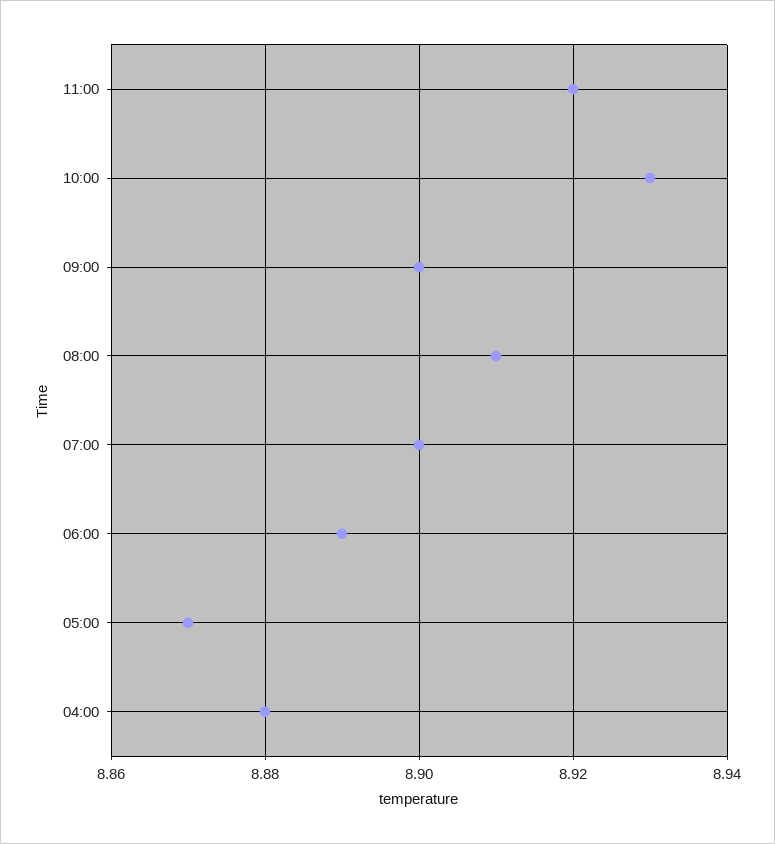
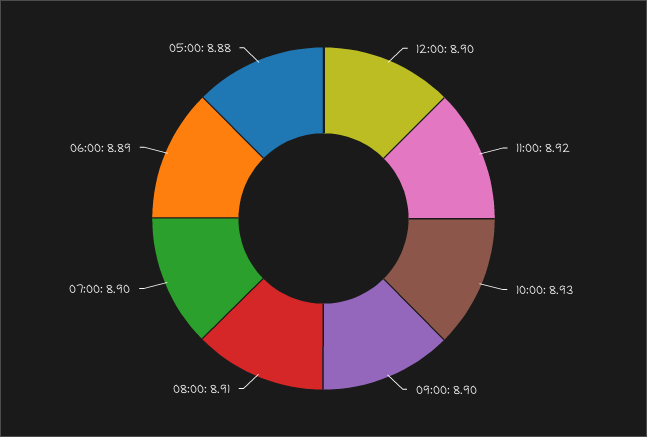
05:00: 8.87 -> 8.88
04:00: 8.88 -> none
12:00: none -> 8.9

